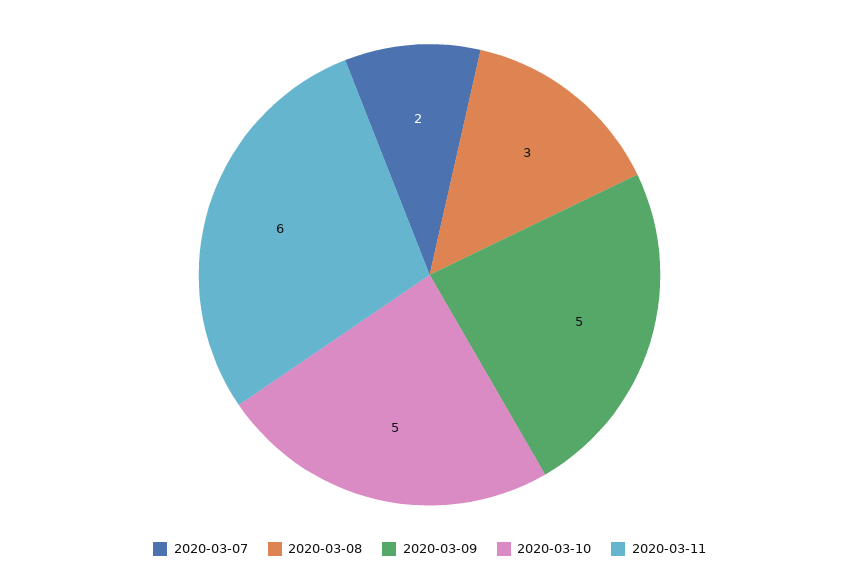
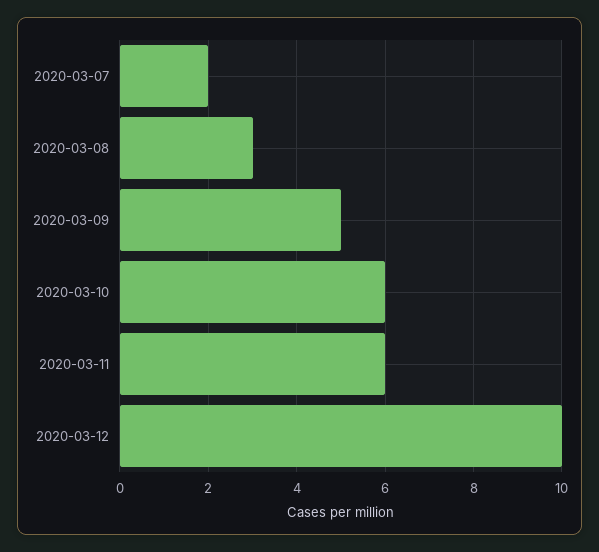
2020-03-10: 5 -> 6
2020-03-12: none -> 10

